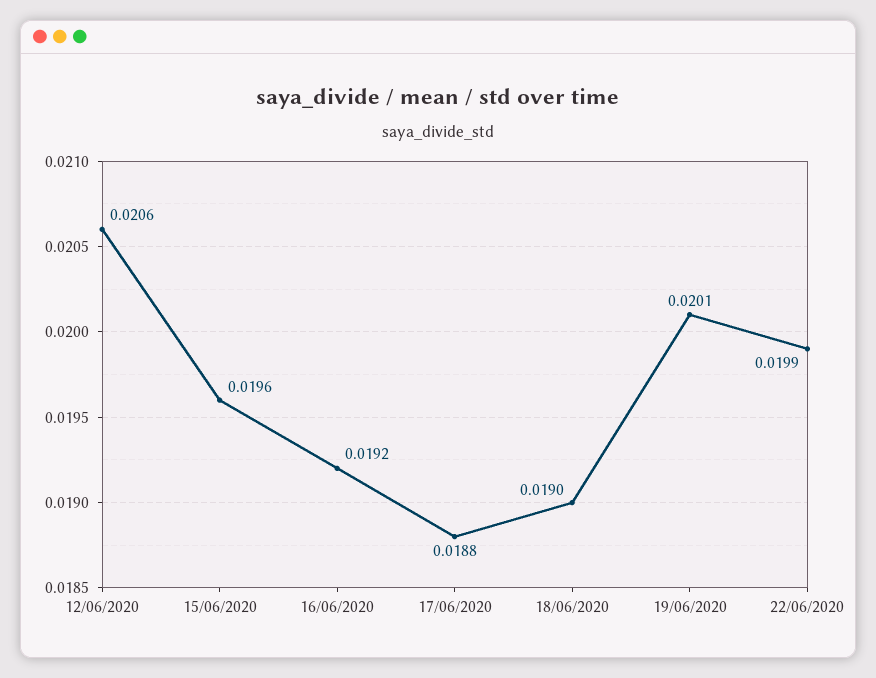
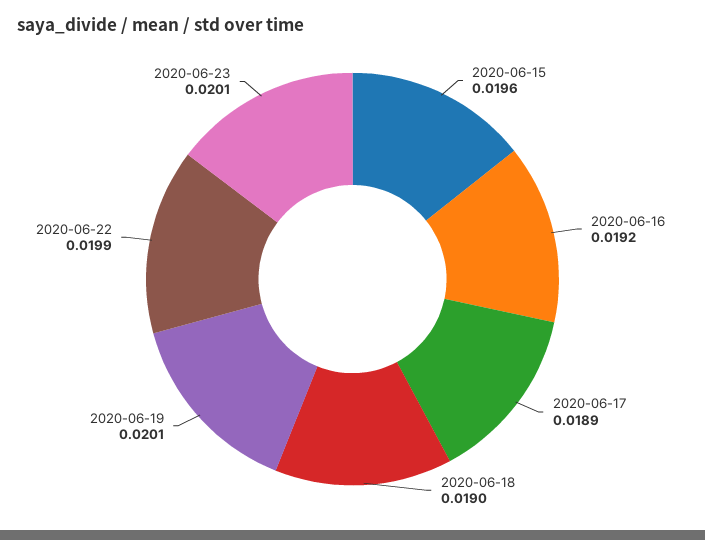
12/06/2020: 0.0206 -> none
17/06/2020: 0.0188 -> 0.0189
2020-06-23: none -> 0.0201

